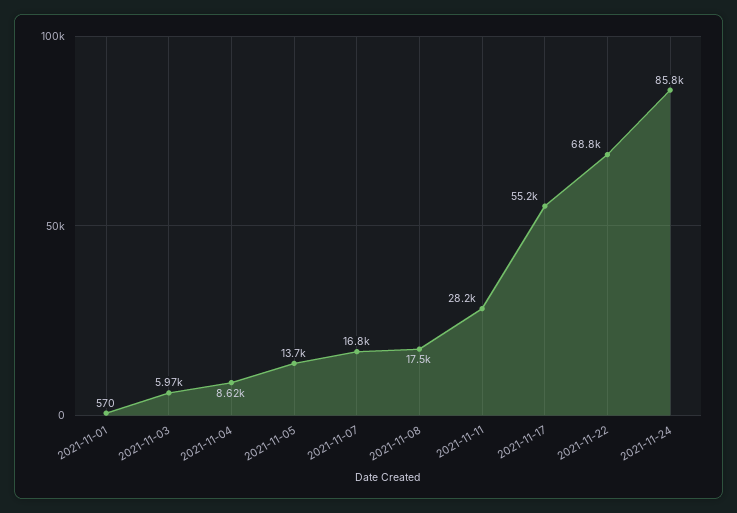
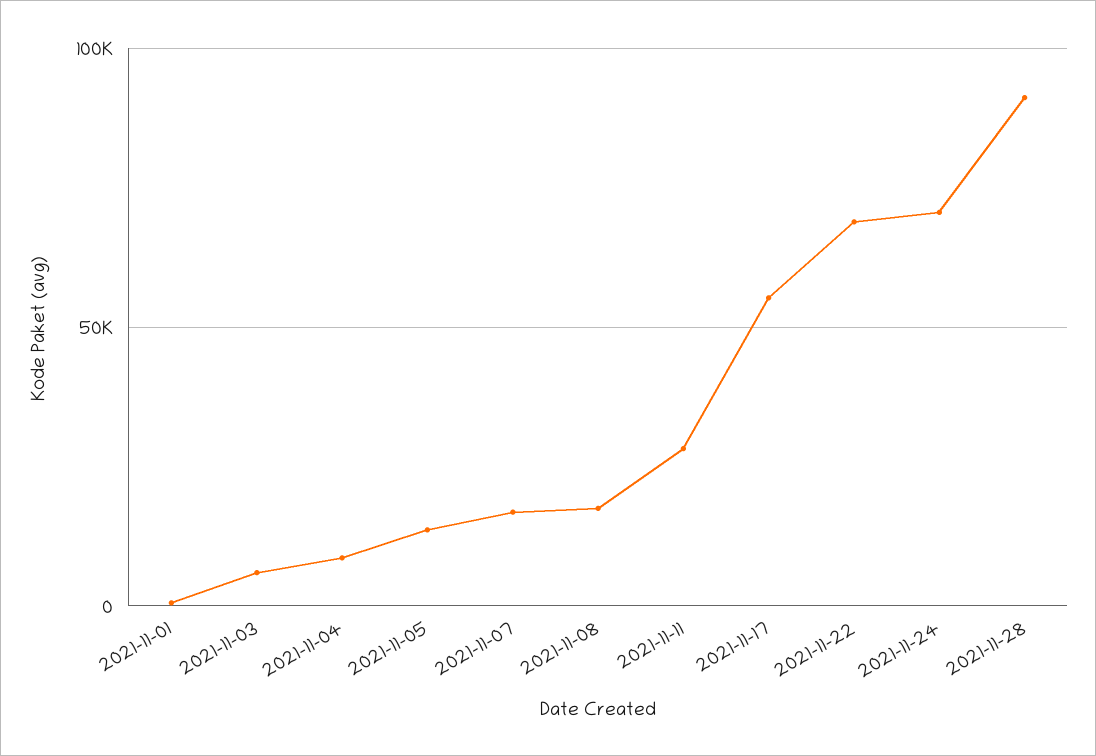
2021-11-24: 85800 -> 70000
2021-11-28: none -> 90000

